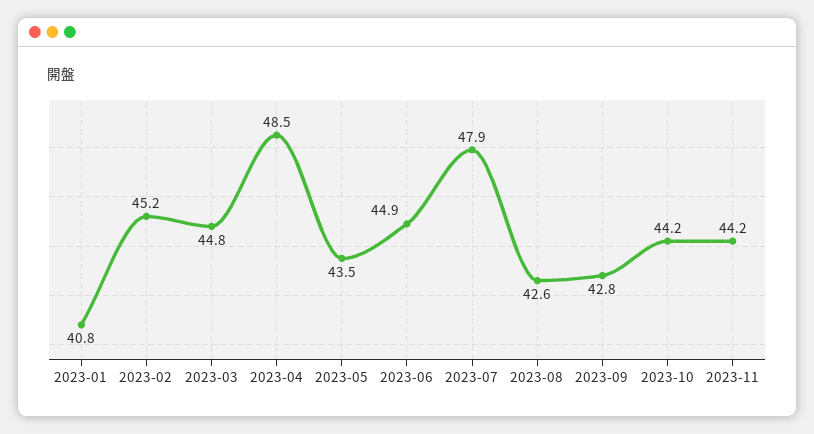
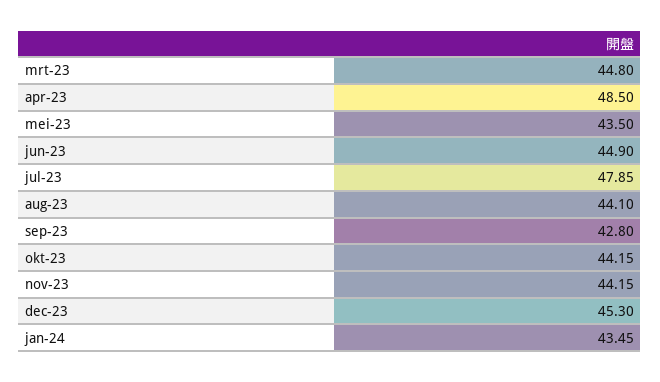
2023-01: 40.8 -> none
2023-02: 45.2 -> none
2023-08: 42.6 -> 44.1
dec-23: none -> 45.3
jan-24: none -> 43.45

